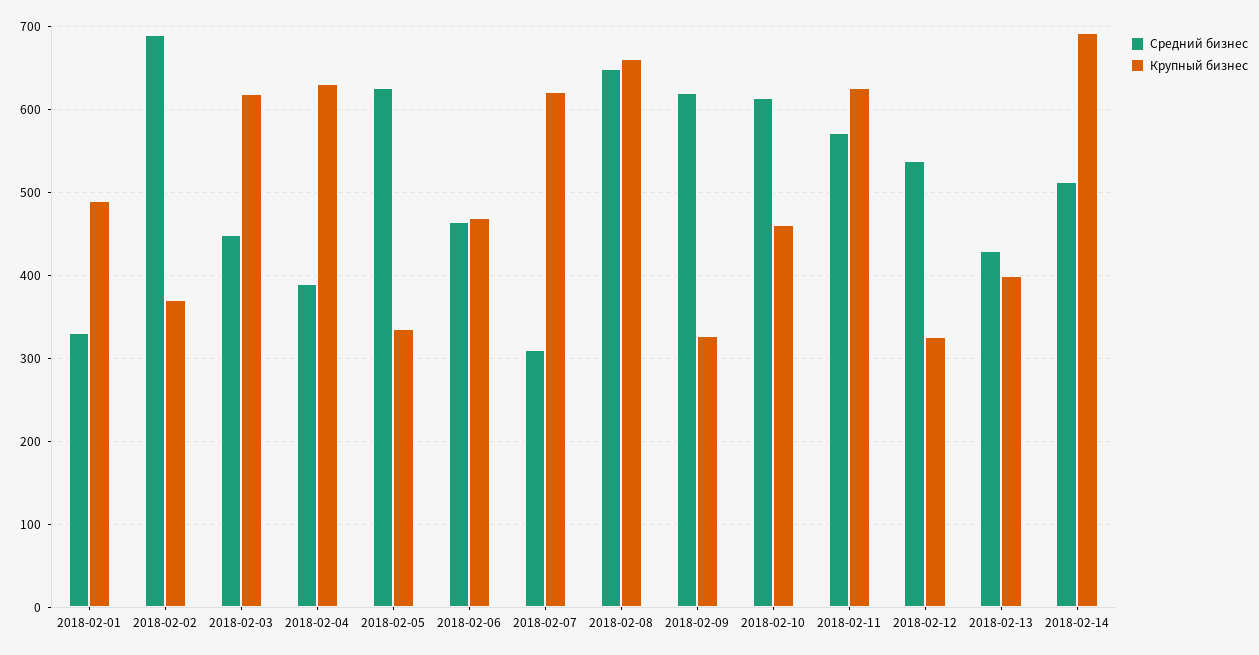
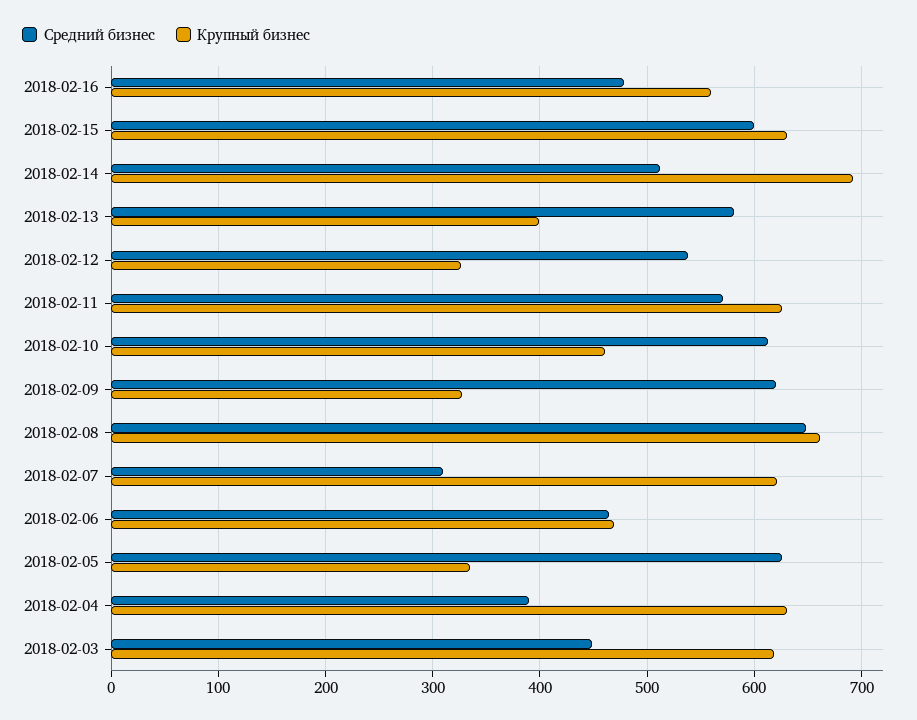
Средний бизнес, 2018-02-01: 330 -> none
Крупный бизнес, 2018-02-01: 490 -> none
Средний бизнес, 2018-02-02: 690 -> none
Крупный бизнес, 2018-02-02: 370 -> none
Средний бизнес, 2018-02-13: 430 -> 580
Средний бизнес, 2018-02-16: none -> 480
Крупный бизнес, 2018-02-16: none -> 560
Средний бизнес, 2018-02-15: none -> 600
Крупный бизнес, 2018-02-15: none -> 630

